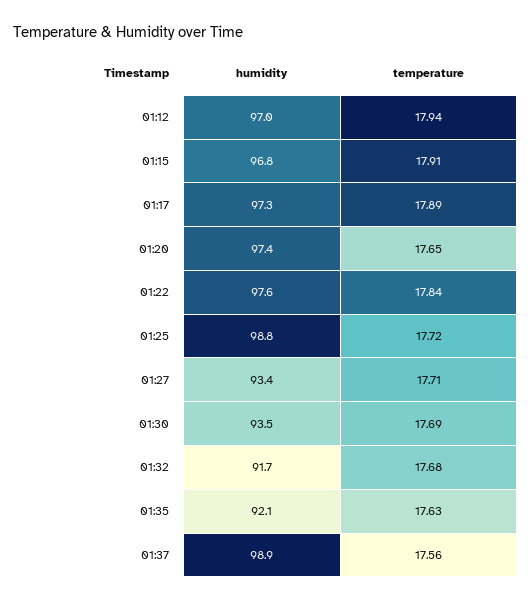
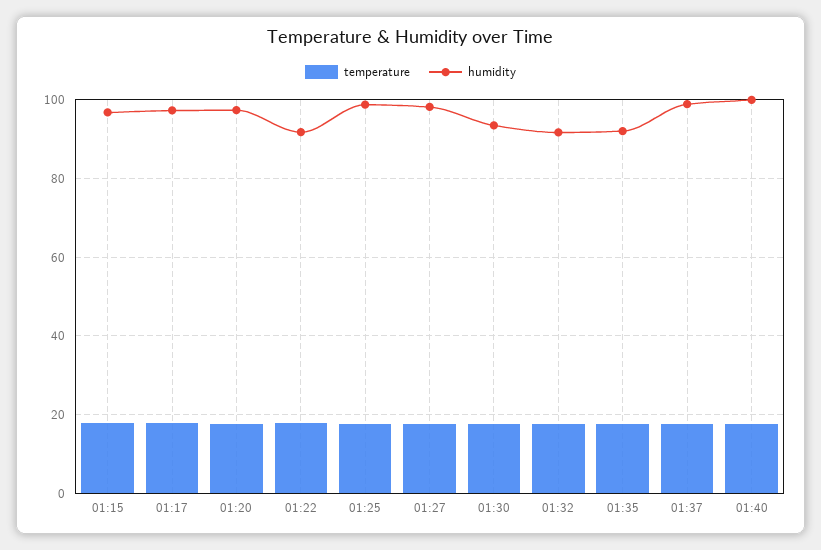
humidity, 01:12: 97 -> none
temperature, 01:12: 17.94 -> none
humidity, 01:22: 97.6 -> 92
humidity, 01:27: 93.4 -> 98
temperature, 01:40: none -> 18
humidity, 01:40: none -> 100

